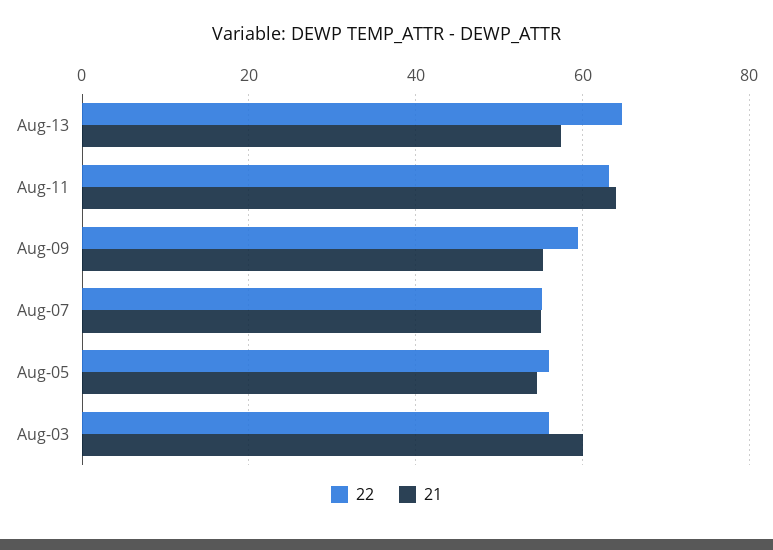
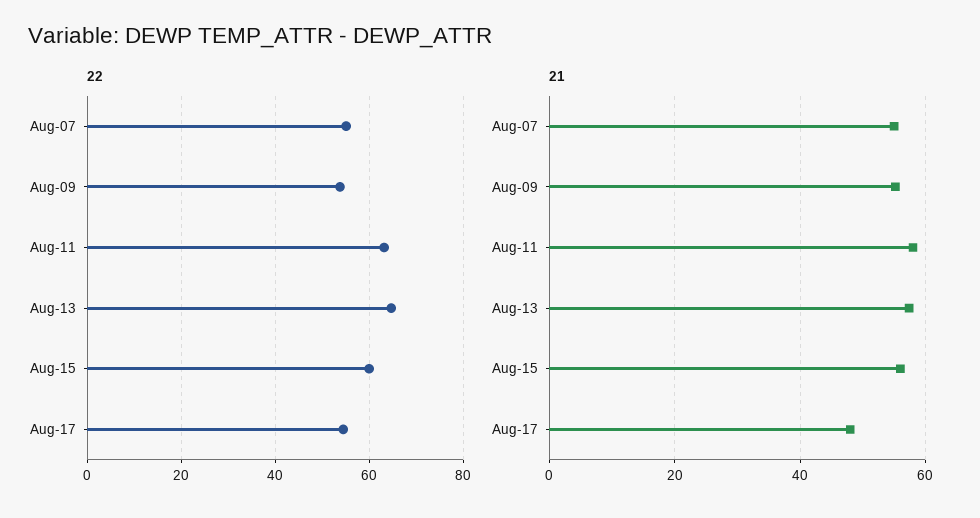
21, Aug-11: 64 -> 58
22, Aug-09: 60 -> 54
22, Aug-05: 56 -> none
21, Aug-05: 54 -> none
22, Aug-03: 56 -> none
21, Aug-03: 60 -> none
22, Aug-15: none -> 60
22, Aug-17: none -> 54
21, Aug-15: none -> 56
21, Aug-17: none -> 48

